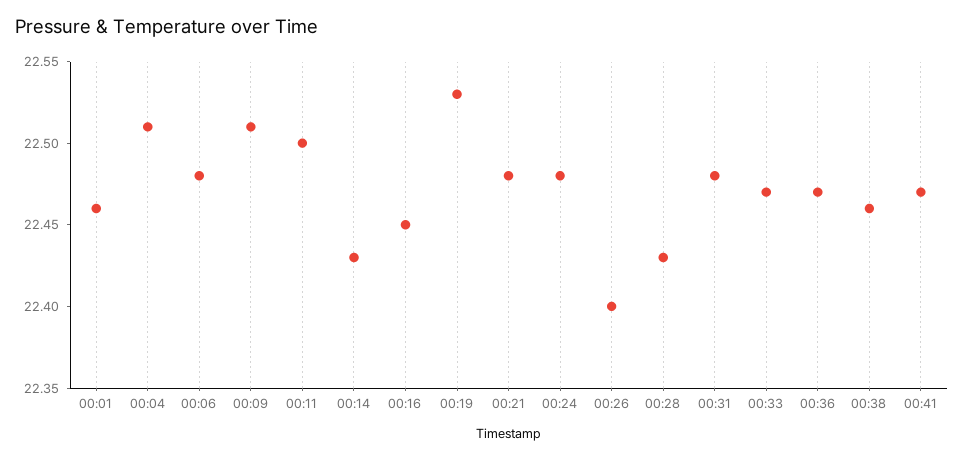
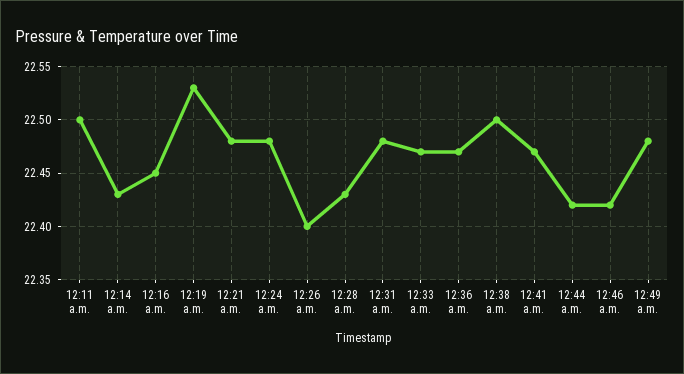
00:01: 22.46 -> none
00:04: 22.51 -> none
00:06: 22.48 -> none
00:09: 22.51 -> none
00:38: 22.46 -> 22.5
12:44 a.m.: none -> 22.42
12:46 a.m.: none -> 22.42
12:49 a.m.: none -> 22.48

